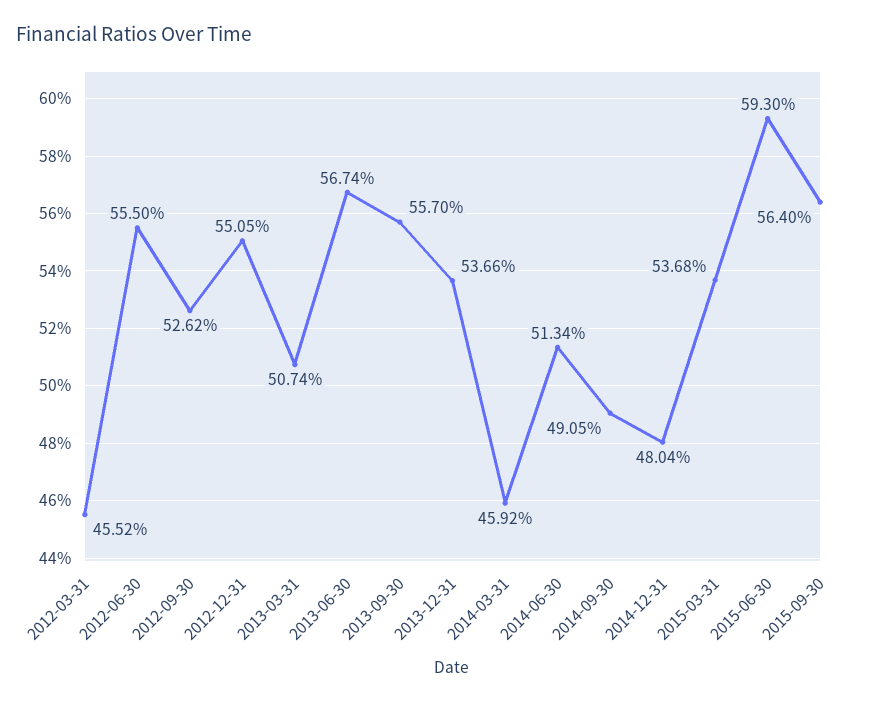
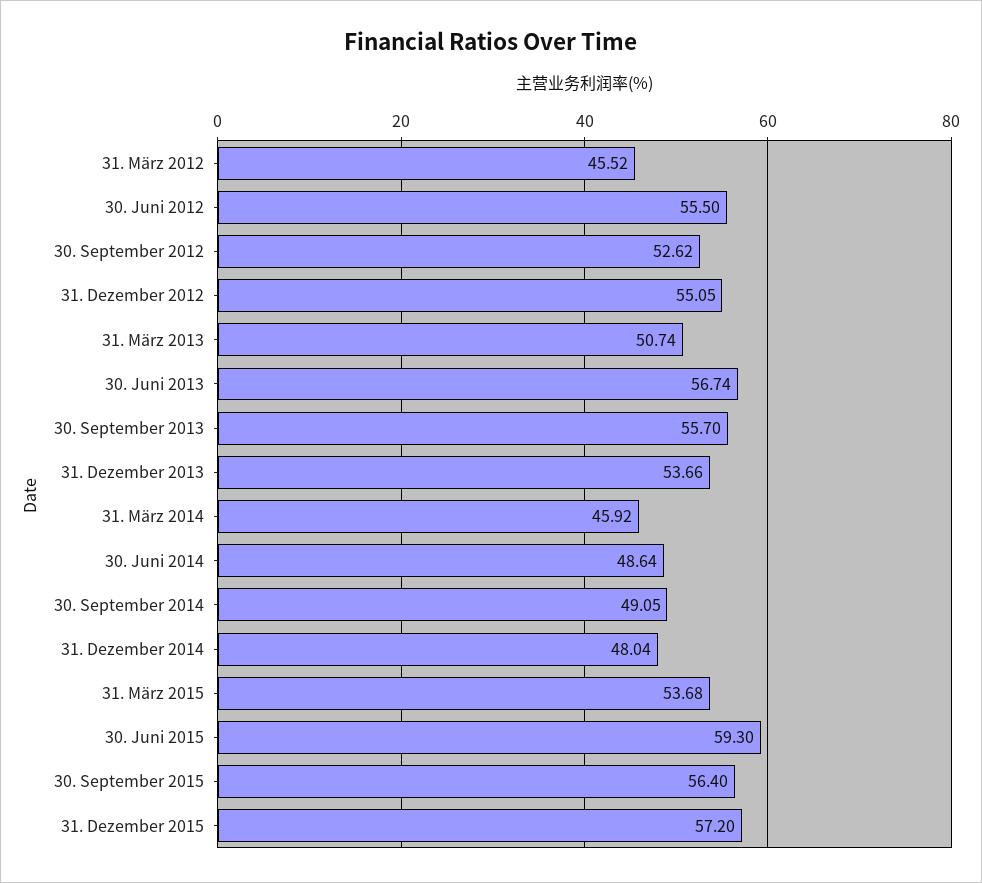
2014-06-30: 51.34 -> 48.64
31. Dezember 2015: none -> 57.2

